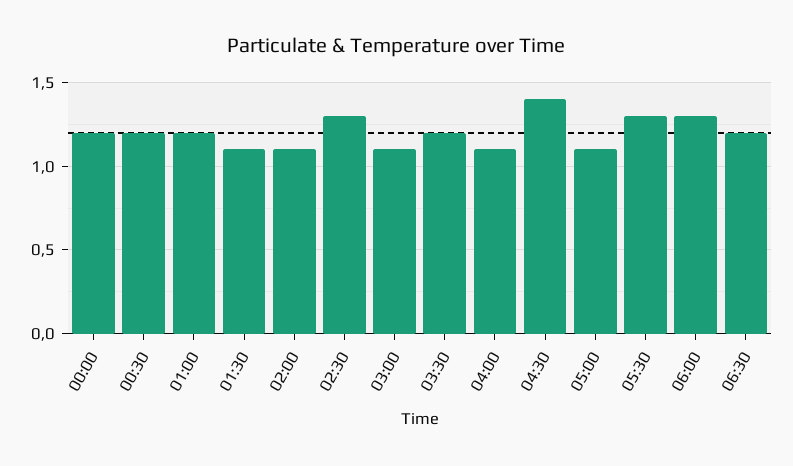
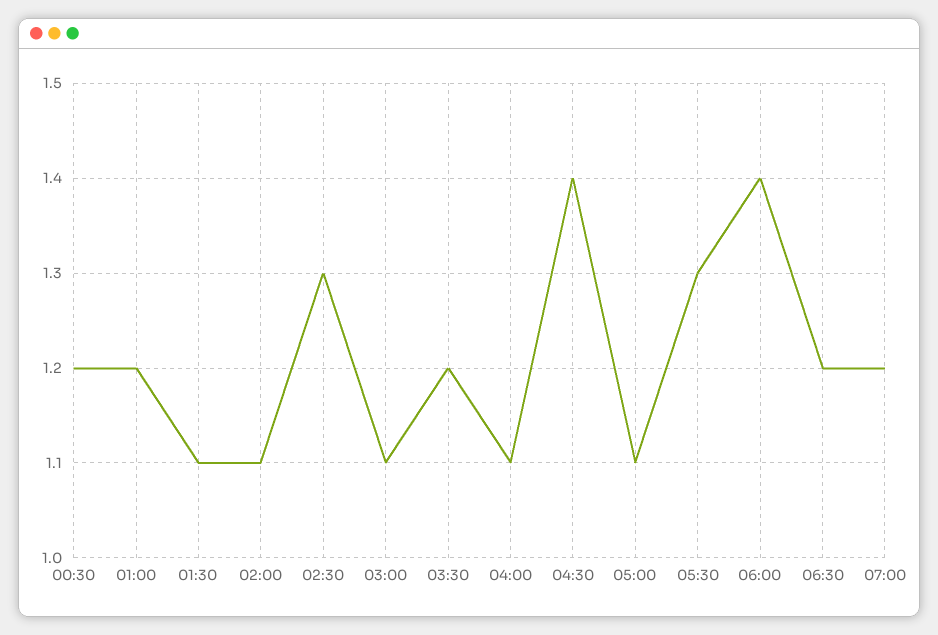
00:00: 1.2 -> none
06:00: 1.3 -> 1.4
07:00: none -> 1.2

